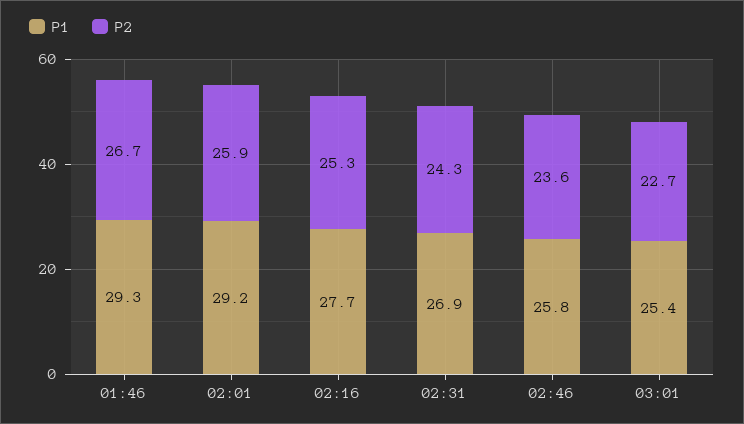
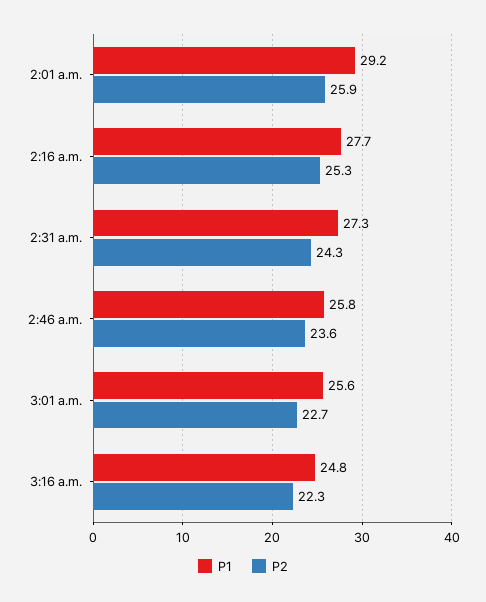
P1, 01:46: 29.3 -> none
P2, 01:46: 26.7 -> none
P1, 02:31: 26.9 -> 27.3
P1, 03:01: 25.4 -> 25.6
P1, 3:16 a.m.: none -> 24.8
P2, 3:16 a.m.: none -> 22.3

